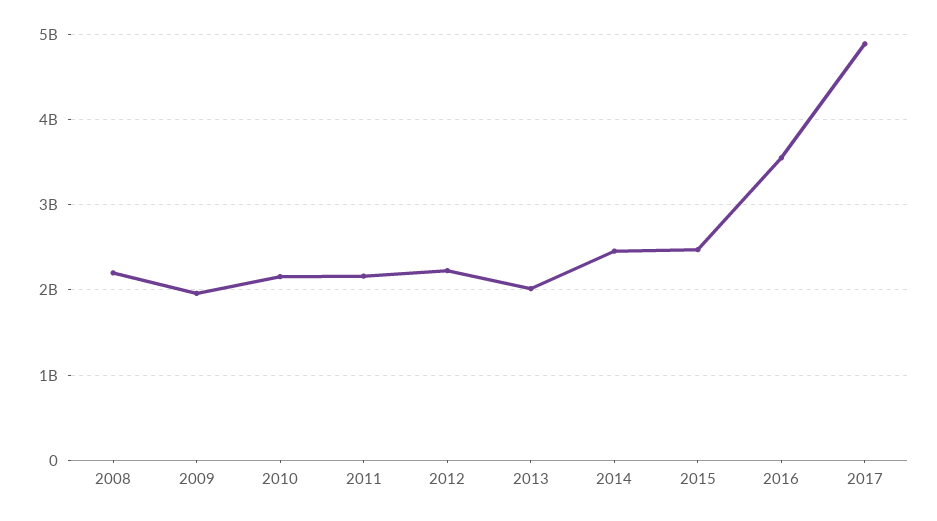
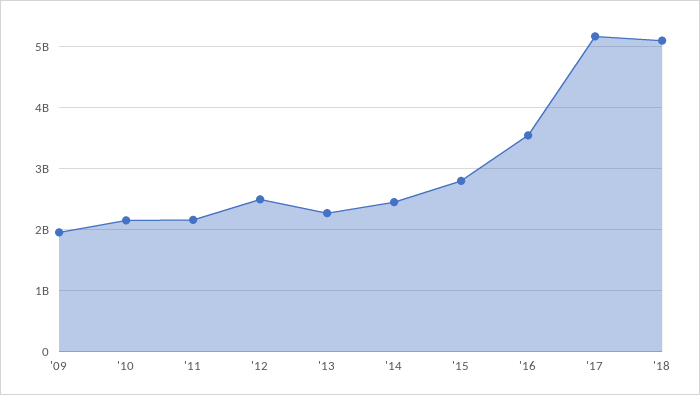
2008: 2200000000 -> none
2012: 2200000000 -> 2500000000
2013: 2000000000 -> 2300000000
2015: 2500000000 -> 2800000000
2017: 4900000000 -> 5200000000
'18: none -> 5100000000

